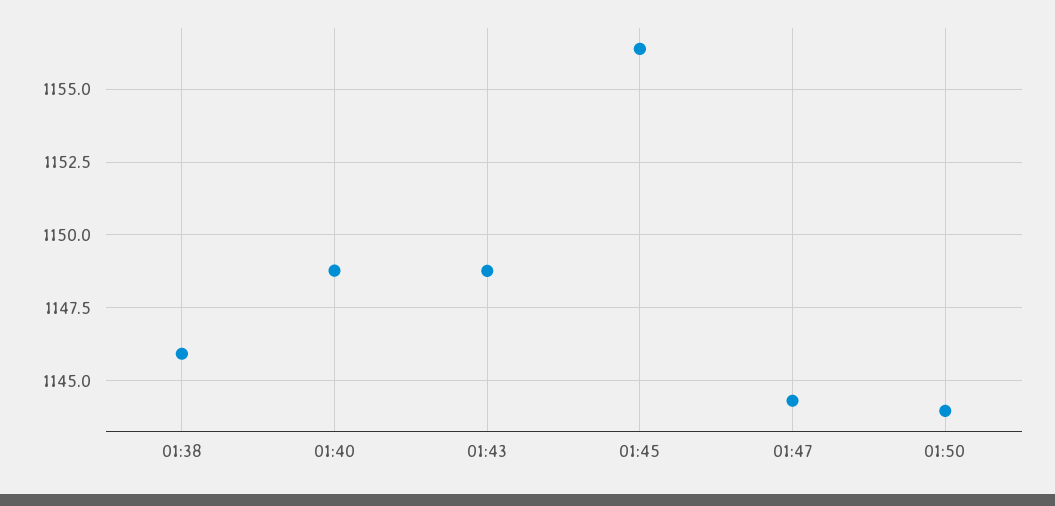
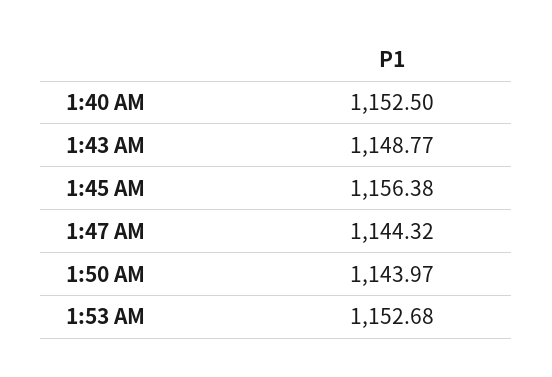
01:38: 1146 -> none
01:40: 1148.75 -> 1152.5
1:53 AM: none -> 1152.68

